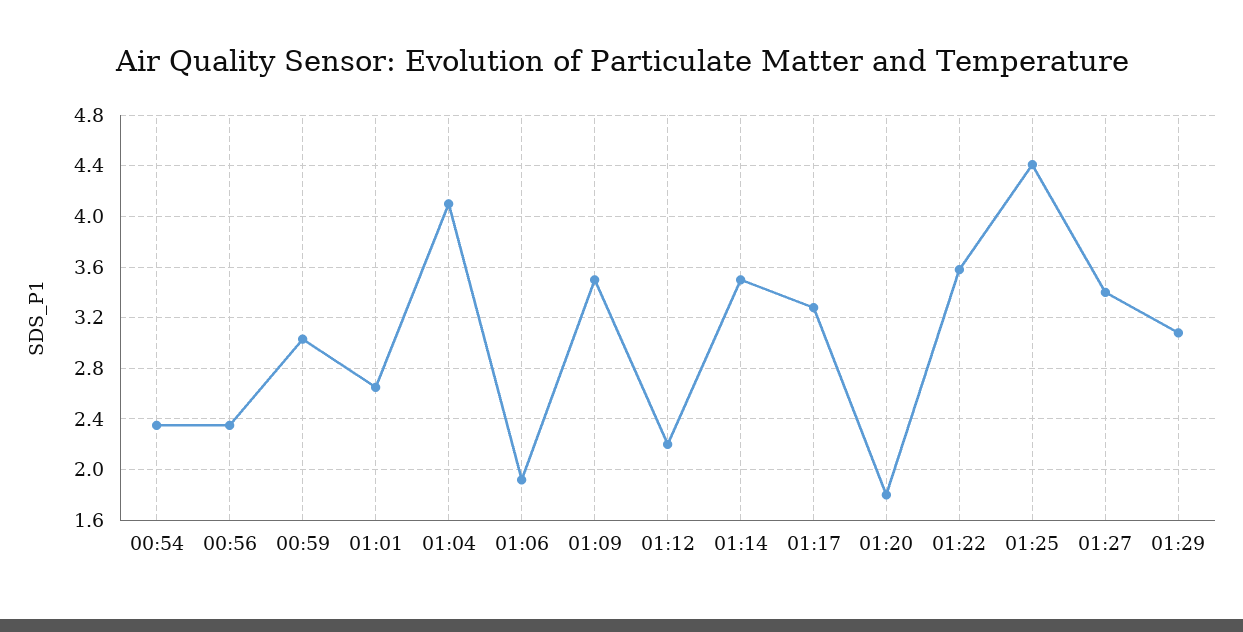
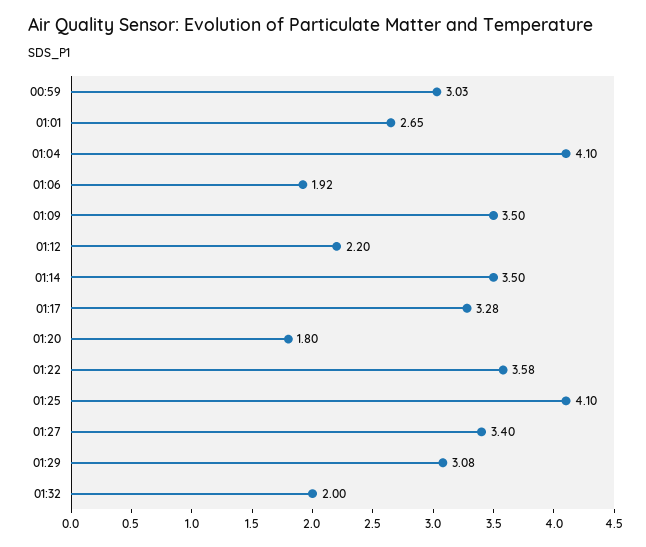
00:54: 2.35 -> none
00:56: 2.35 -> none
01:25: 4.4 -> 4.1
01:32: none -> 2

